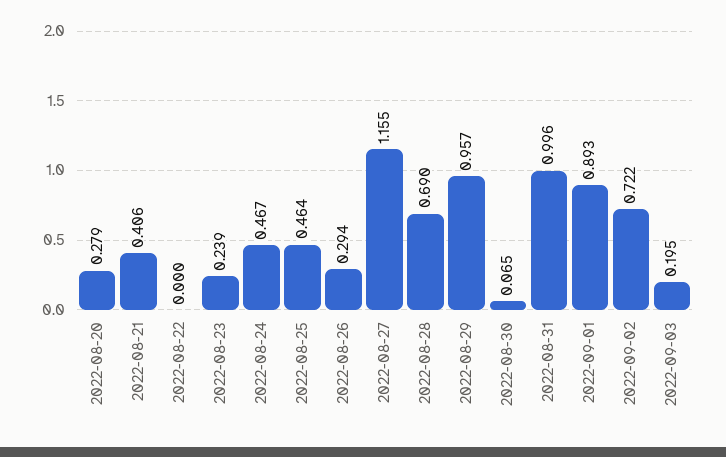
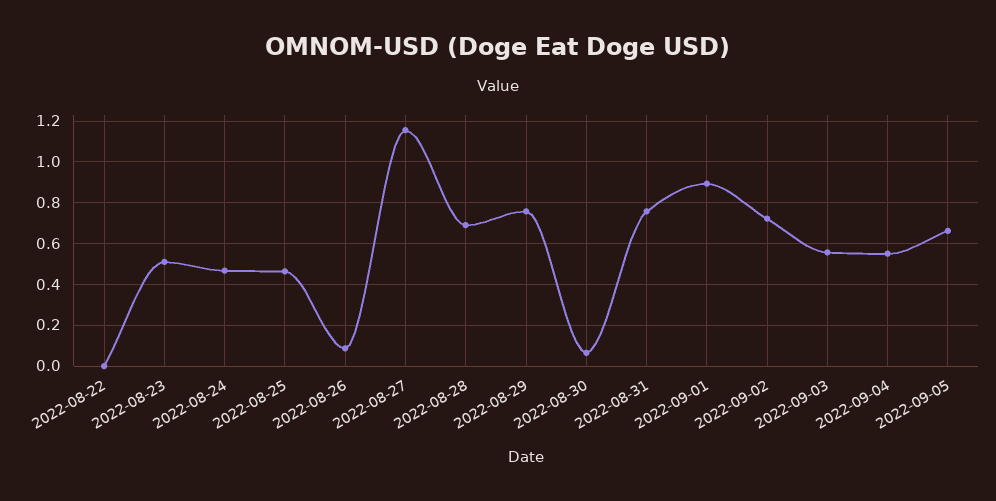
2022-08-20: 0.279 -> none
2022-08-21: 0.406 -> none
2022-08-23: 0.239 -> 0.5
2022-08-26: 0.294 -> 0.1
2022-08-29: 0.957 -> 0.75
2022-08-31: 0.996 -> 0.75
2022-09-03: 0.195 -> 0.55
2022-09-04: none -> 0.55
2022-09-05: none -> 0.65

